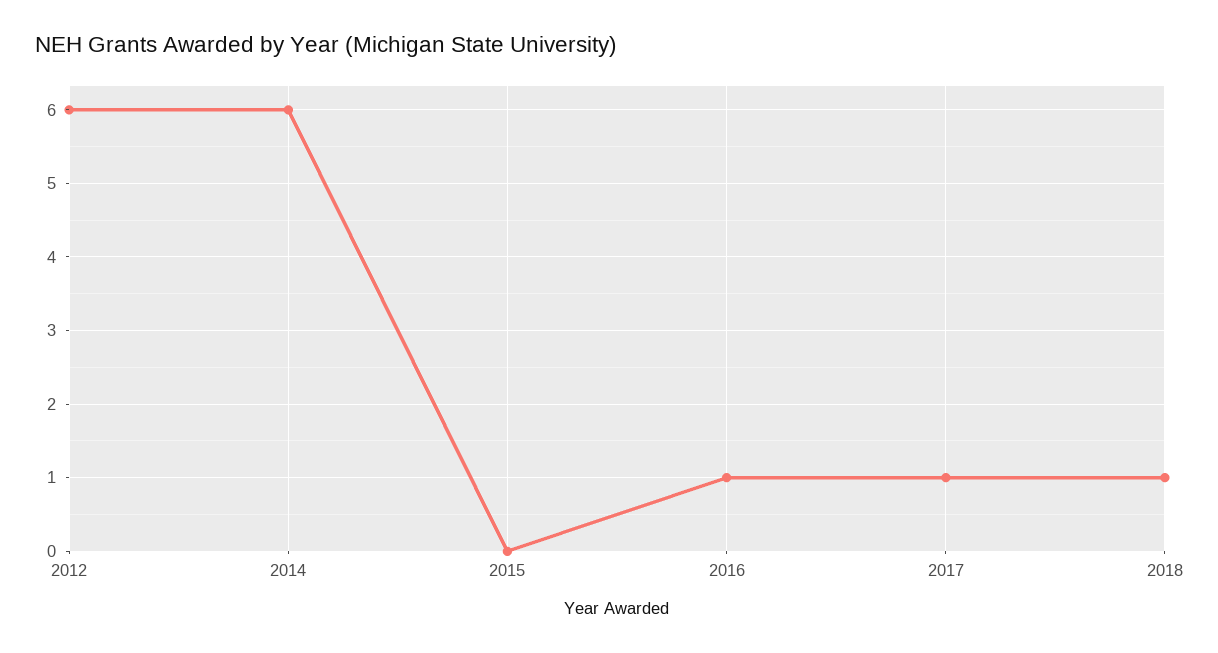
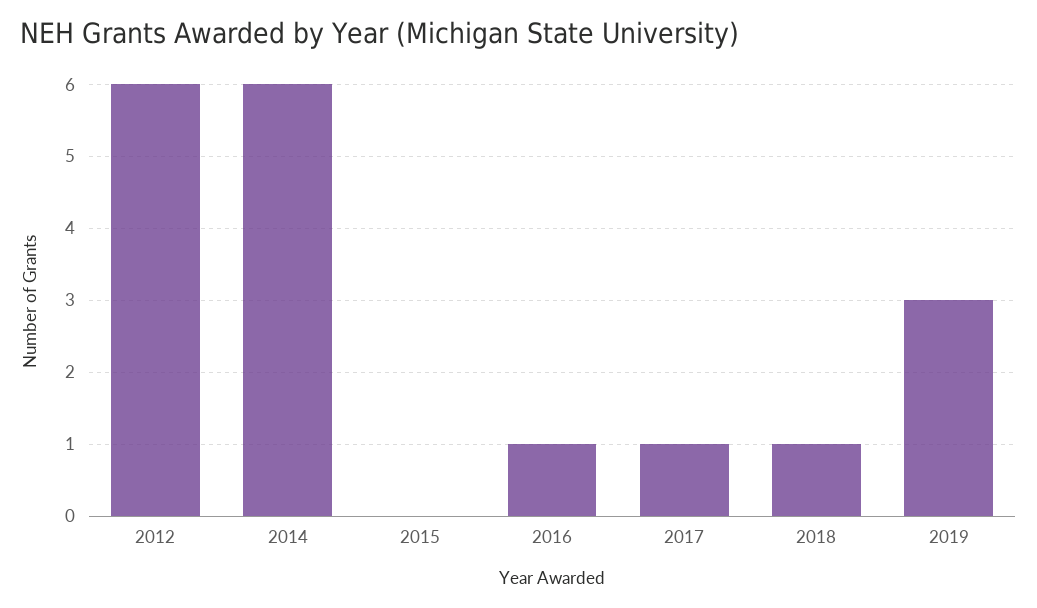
2019: none -> 3

